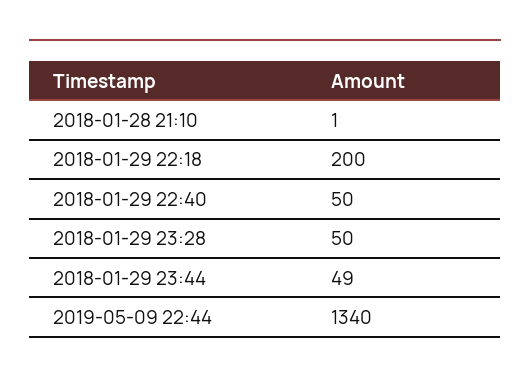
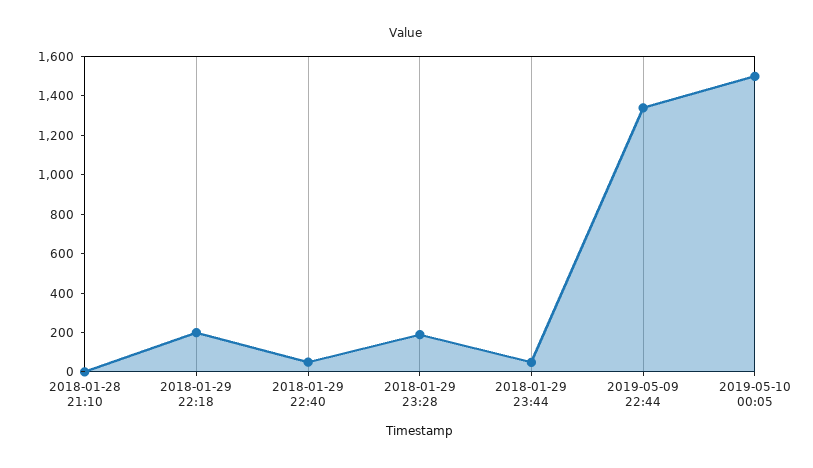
2018-01-29 23:28: 50 -> 200
2019-05-10 00:05: none -> 1500

